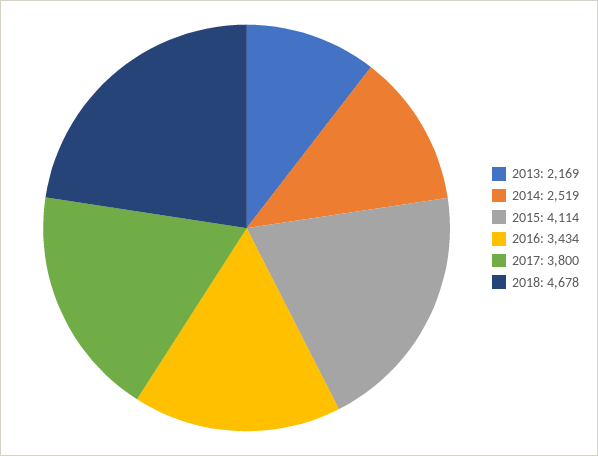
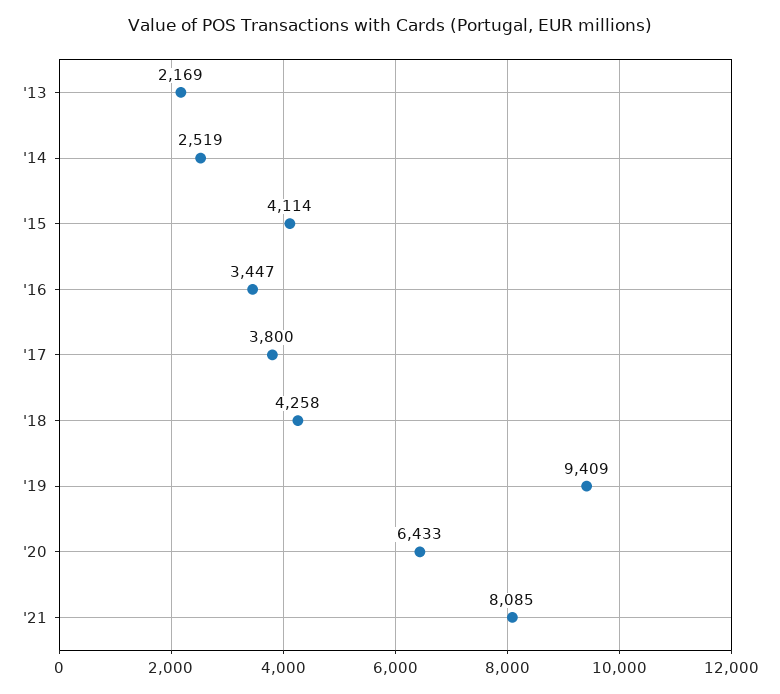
2016: 3434 -> 3447
2018: 4678 -> 4258
'19: none -> 9409
'20: none -> 6433
'21: none -> 8085

